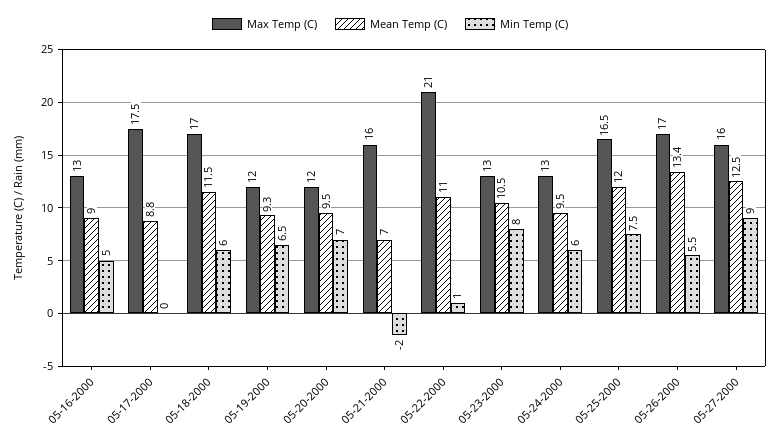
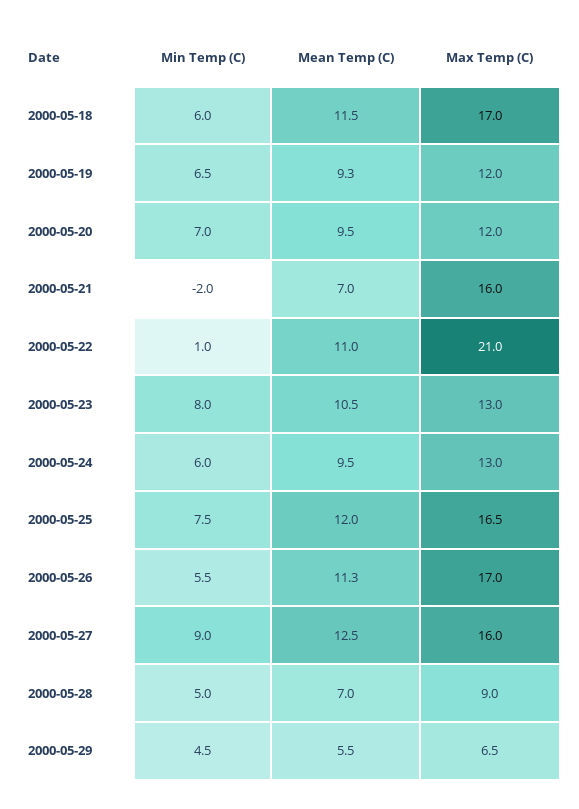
Max Temp (C), 05-16-2000: 13 -> none
Mean Temp (C), 05-16-2000: 9 -> none
Min Temp (C), 05-16-2000: 5 -> none
Max Temp (C), 05-17-2000: 17.5 -> none
Mean Temp (C), 05-17-2000: 8.8 -> none
Min Temp (C), 05-17-2000: 0 -> none
Mean Temp (C), 05-26-2000: 13.4 -> 11.3
Min Temp (C), 2000-05-28: none -> 5
Mean Temp (C), 2000-05-28: none -> 7
Max Temp (C), 2000-05-28: none -> 9
Min Temp (C), 2000-05-29: none -> 4.5
Mean Temp (C), 2000-05-29: none -> 5.5
Max Temp (C), 2000-05-29: none -> 6.5

